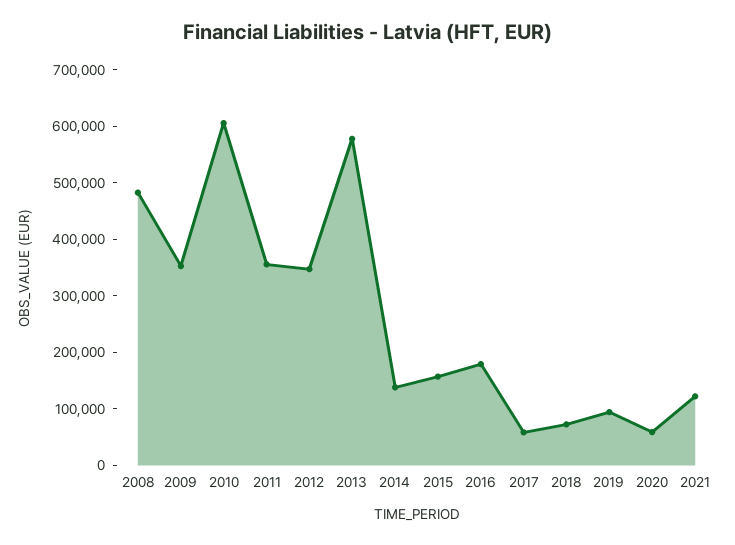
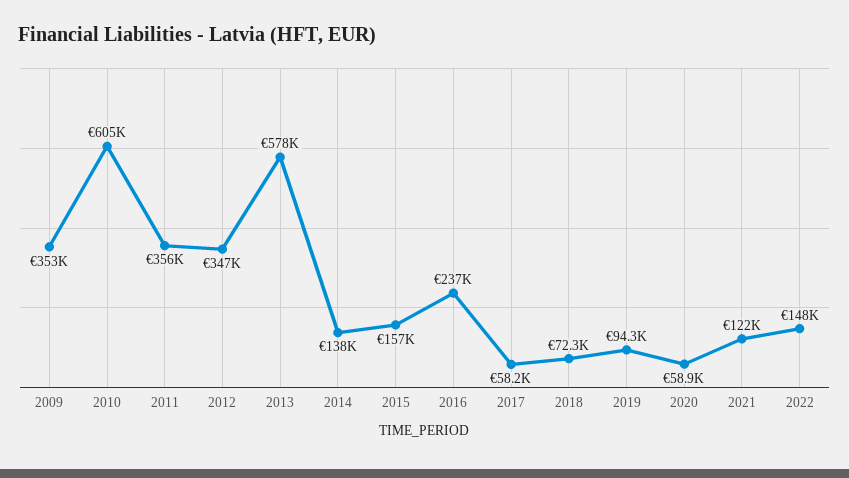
2008: 480000 -> none
2016: 180000 -> 237000
2022: none -> 148000

